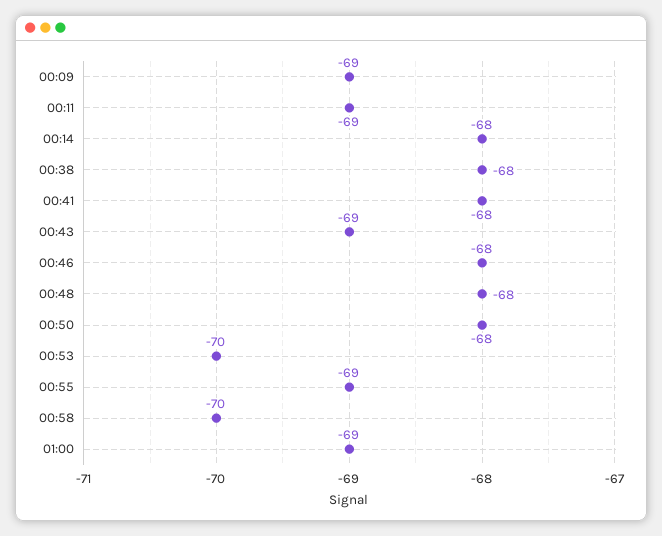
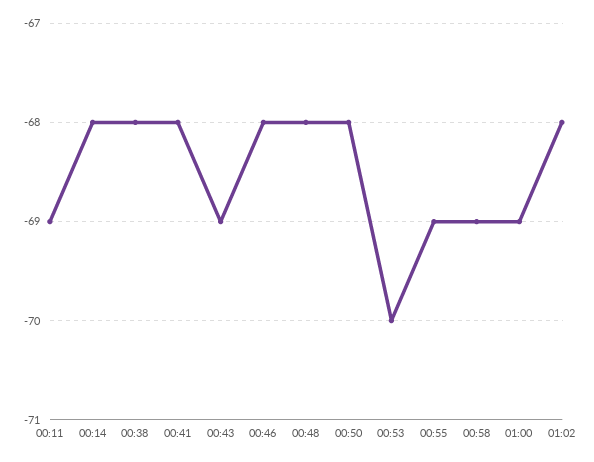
00:09: -69 -> none
00:58: -70 -> -69
01:02: none -> -68

